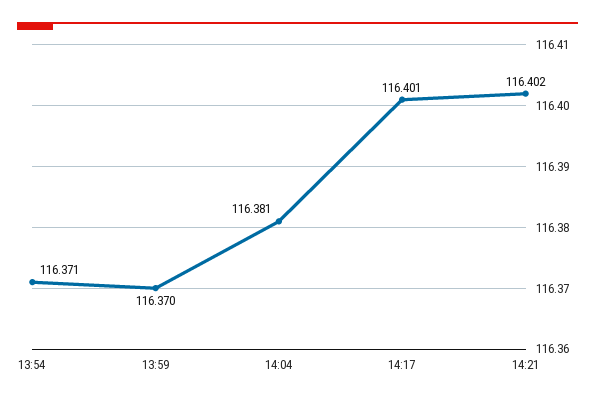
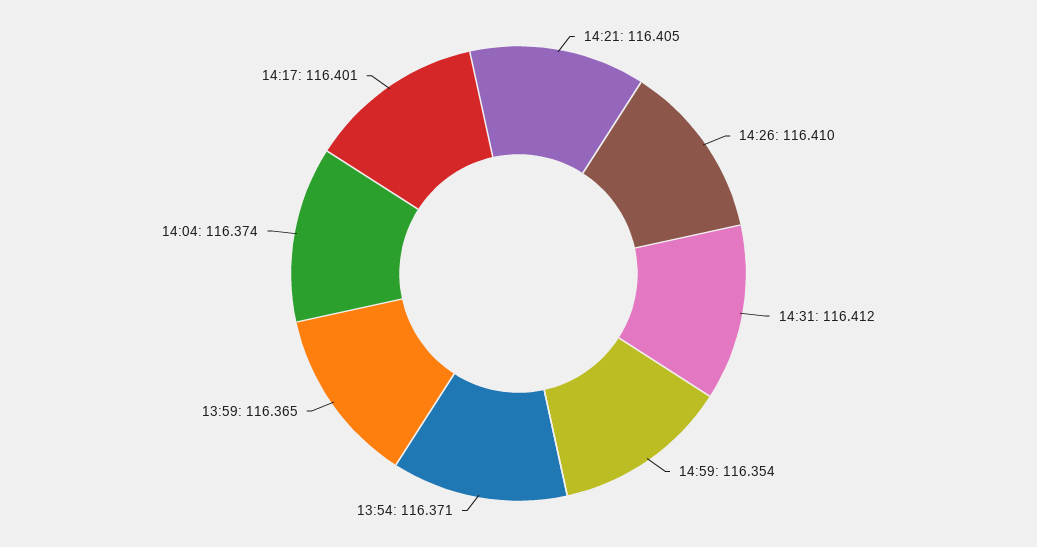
13:59: 116.37 -> 116.365
14:04: 116.381 -> 116.374
14:21: 116.402 -> 116.405
14:26: none -> 116.41
14:31: none -> 116.412
14:59: none -> 116.354

